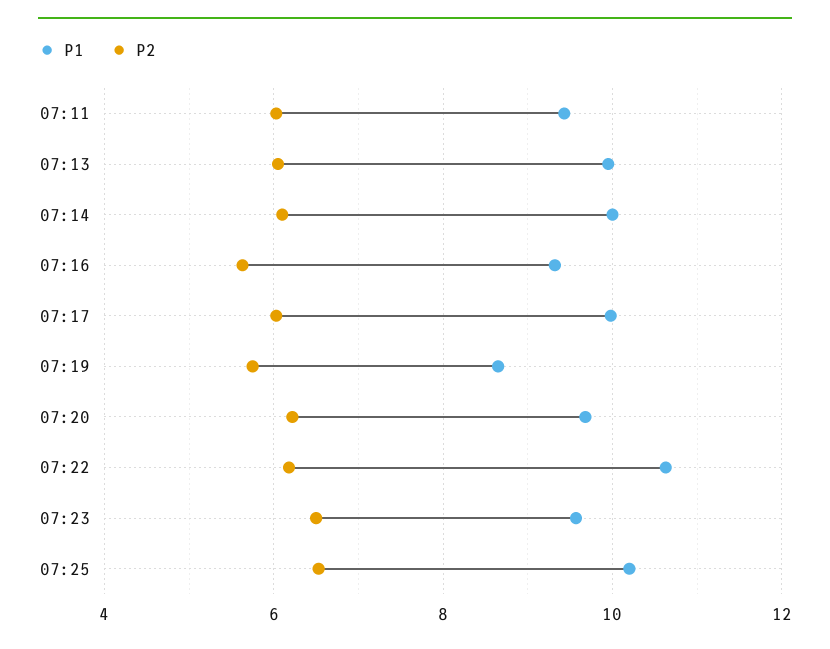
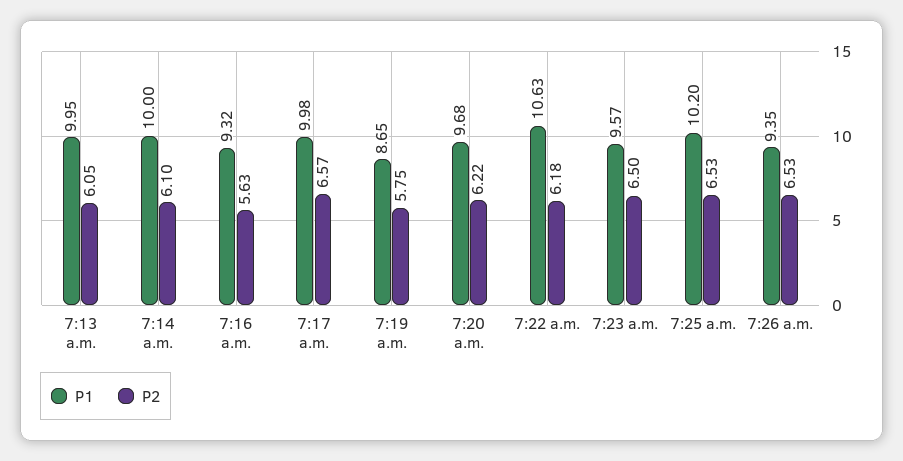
P1, 07:11: 9.4 -> none
P2, 07:11: 6 -> none
P2, 07:17: 6 -> 6.57
P1, 7:26 a.m.: none -> 9.35
P2, 7:26 a.m.: none -> 6.53

